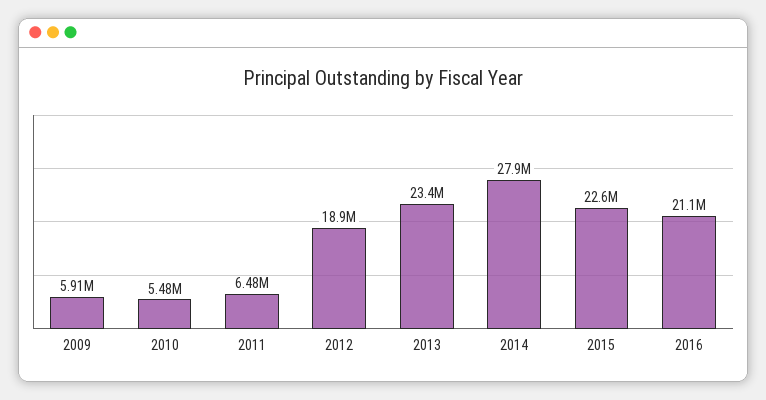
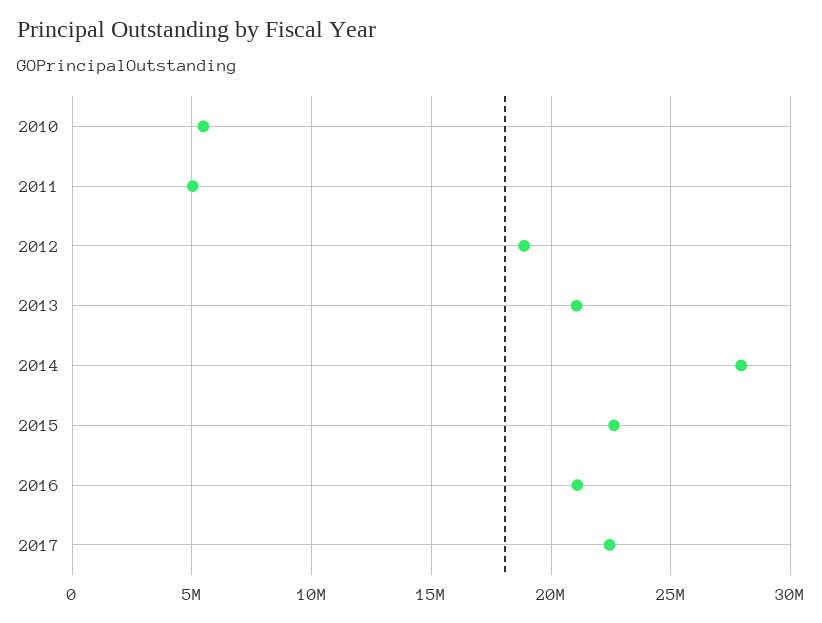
2009: 5910000 -> none
2011: 6480000 -> 5000000
2013: 23400000 -> 21000000
2017: none -> 22500000

